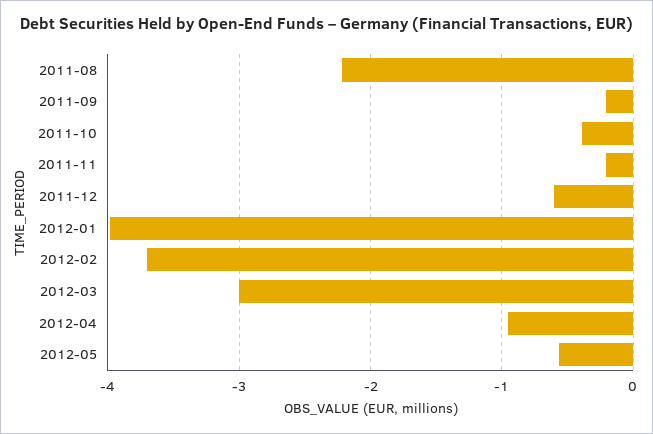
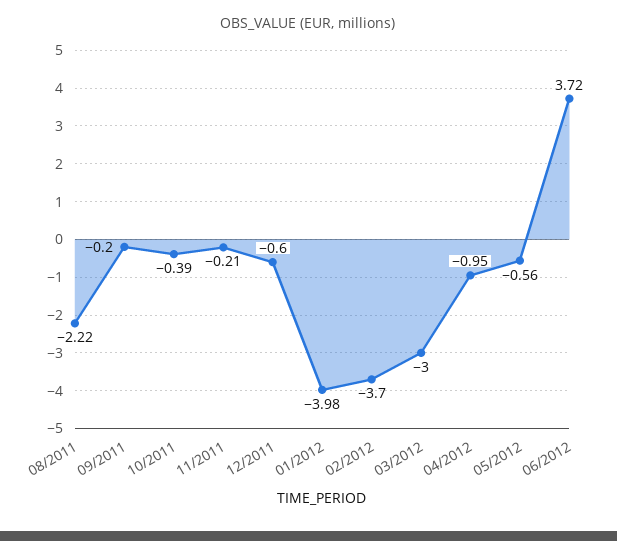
06/2012: none -> 3.72

